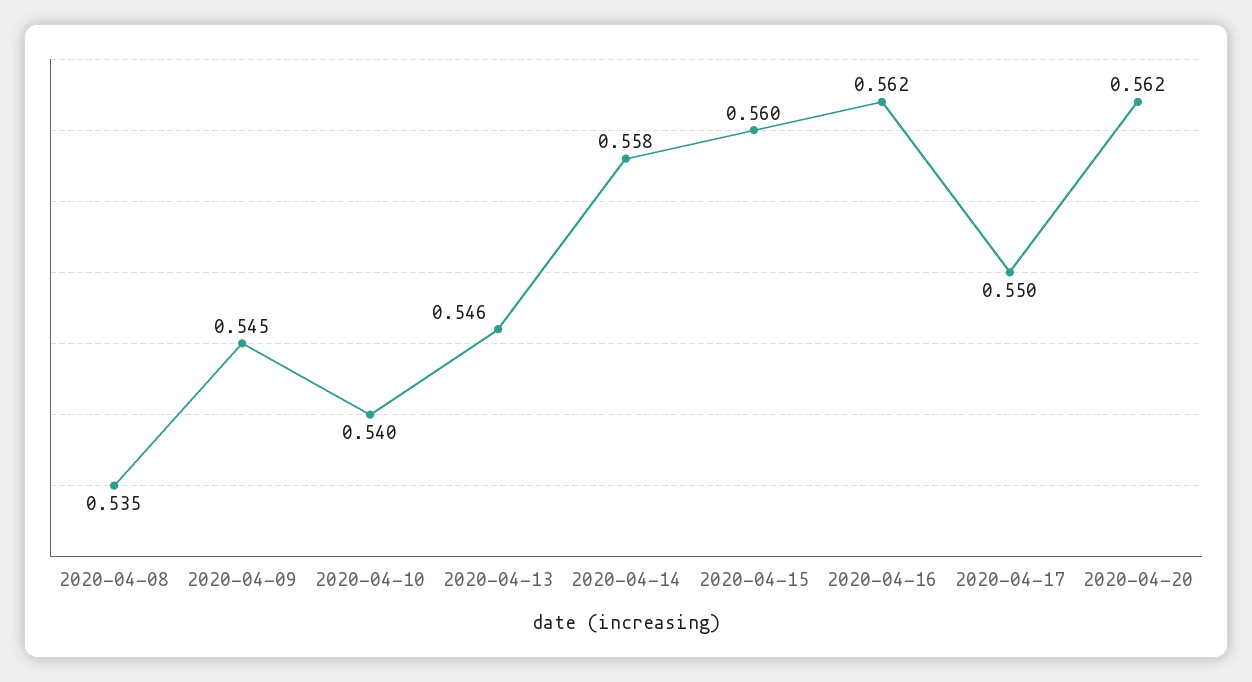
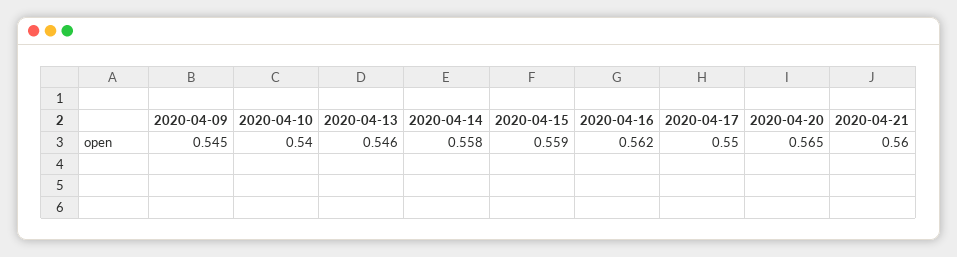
2020-04-08: 0.535 -> none
2020-04-15: 0.56 -> 0.559
2020-04-20: 0.562 -> 0.565
2020-04-21: none -> 0.56

